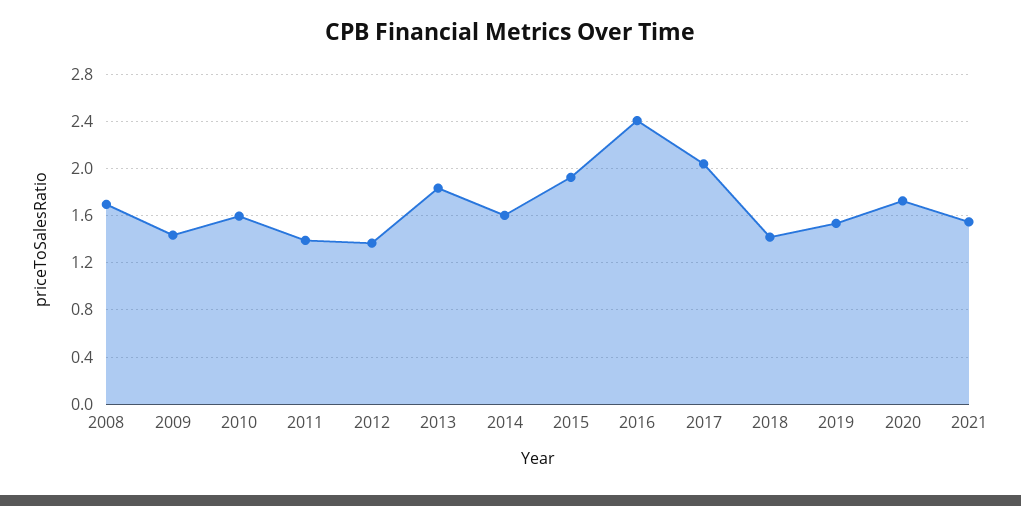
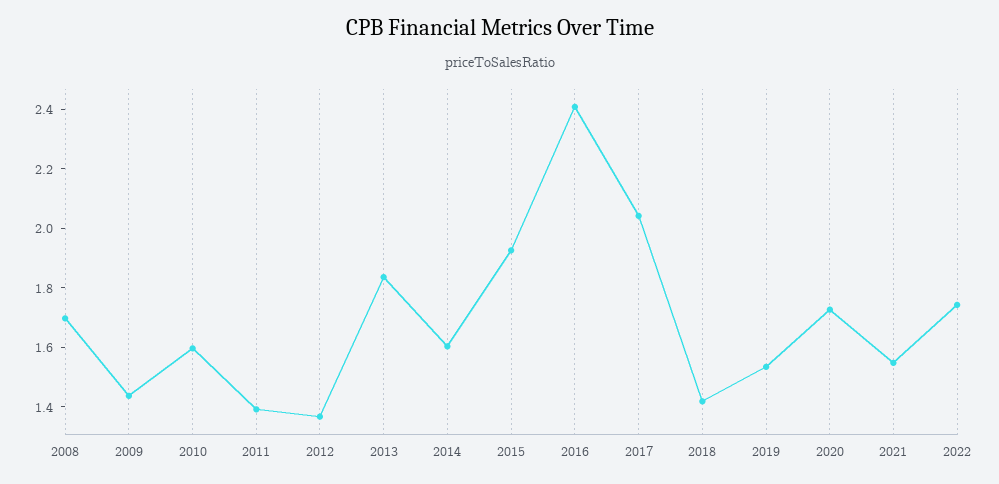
2022: none -> 1.75

